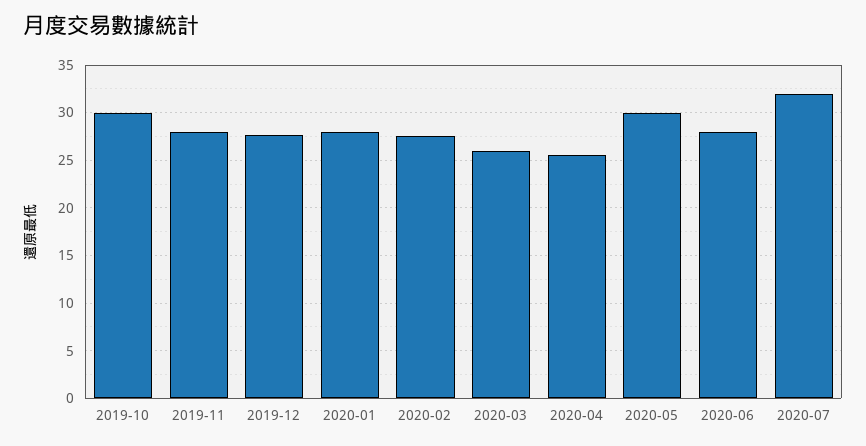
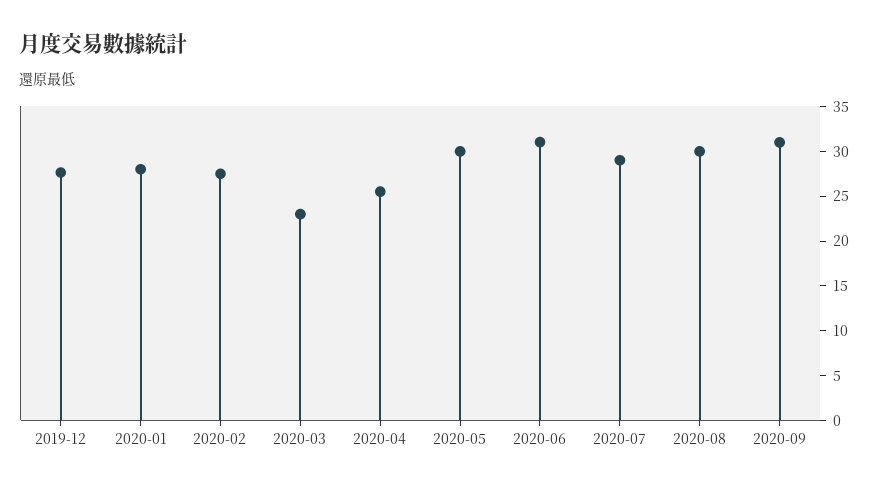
2019-10: 30 -> none
2019-11: 28 -> none
2020-03: 26 -> 23
2020-06: 28 -> 31
2020-07: 32 -> 29
2020-08: none -> 30
2020-09: none -> 31

